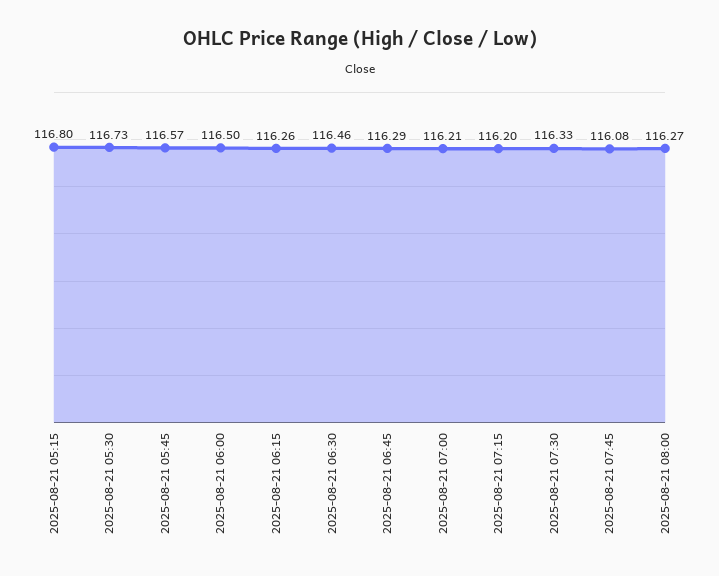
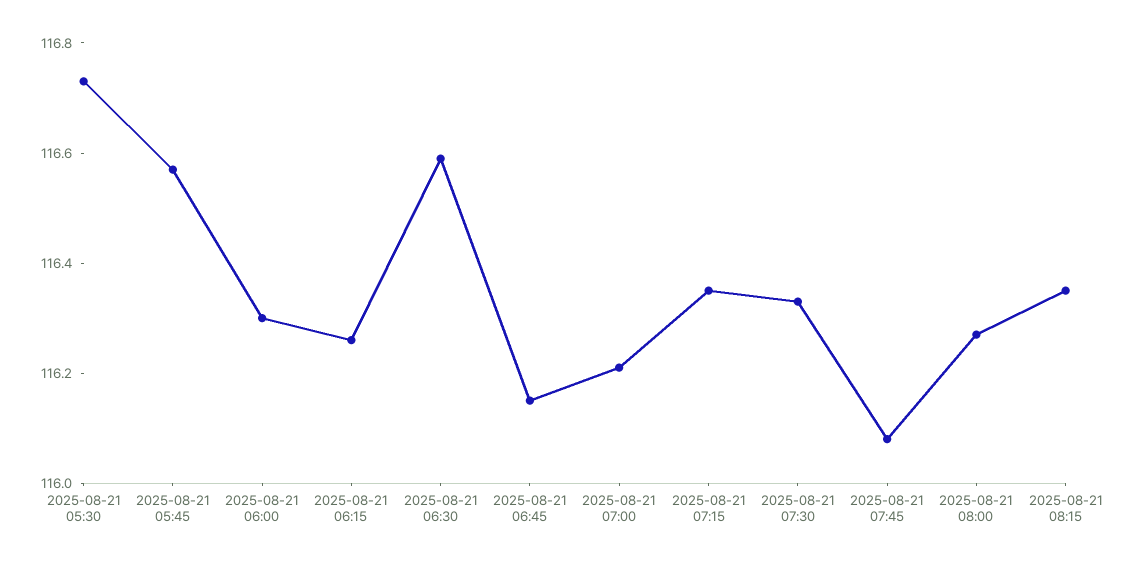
2025-08-21 05:15: 116.8 -> none
2025-08-21 06:00: 116.5 -> 116.3
2025-08-21 06:30: 116.46 -> 116.6
2025-08-21 06:45: 116.29 -> 116.15
2025-08-21 07:15: 116.2 -> 116.35
2025-08-21 08:15: none -> 116.35

